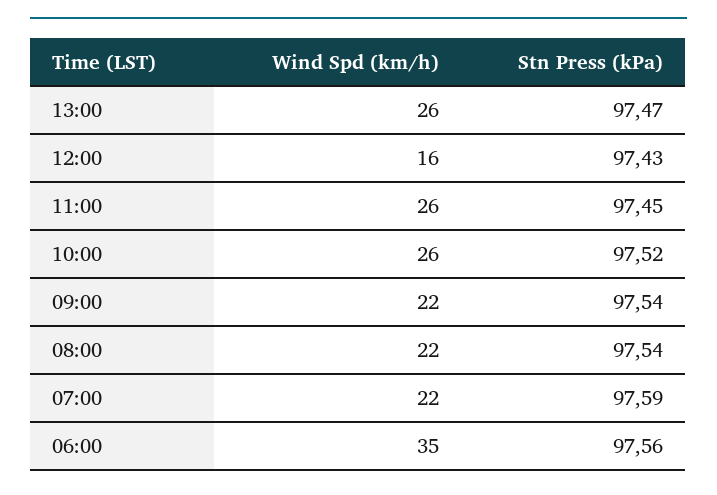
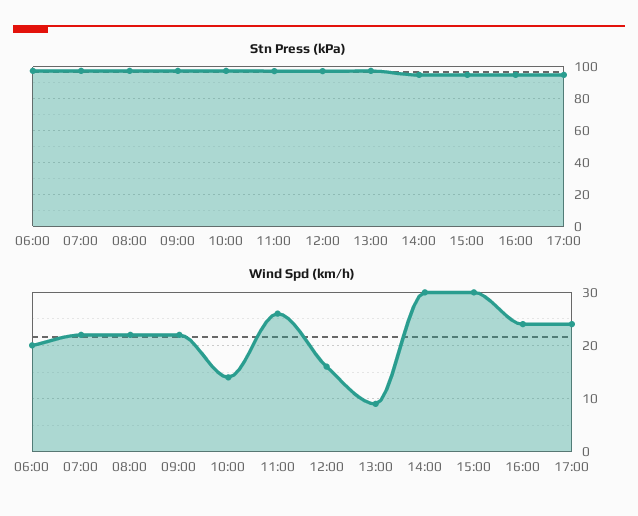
Wind Spd (km/h), 13:00: 26 -> 10
Wind Spd (km/h), 10:00: 26 -> 15
Wind Spd (km/h), 06:00: 35 -> 20
Stn Press (kPa), 14:00: none -> 95
Stn Press (kPa), 15:00: none -> 95
Stn Press (kPa), 16:00: none -> 95
Stn Press (kPa), 17:00: none -> 95
Wind Spd (km/h), 14:00: none -> 30
Wind Spd (km/h), 15:00: none -> 30
Wind Spd (km/h), 16:00: none -> 25
Wind Spd (km/h), 17:00: none -> 25

